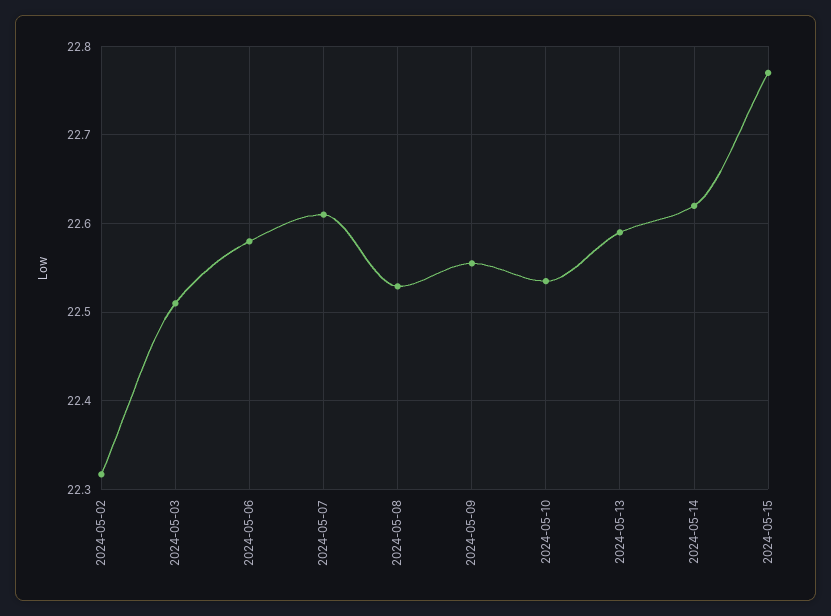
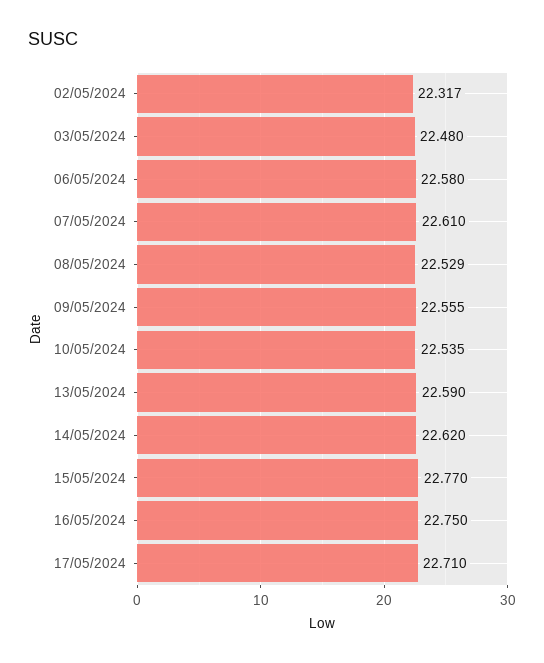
2024-05-03: 22.51 -> 22.48
16/05/2024: none -> 22.75
17/05/2024: none -> 22.71

